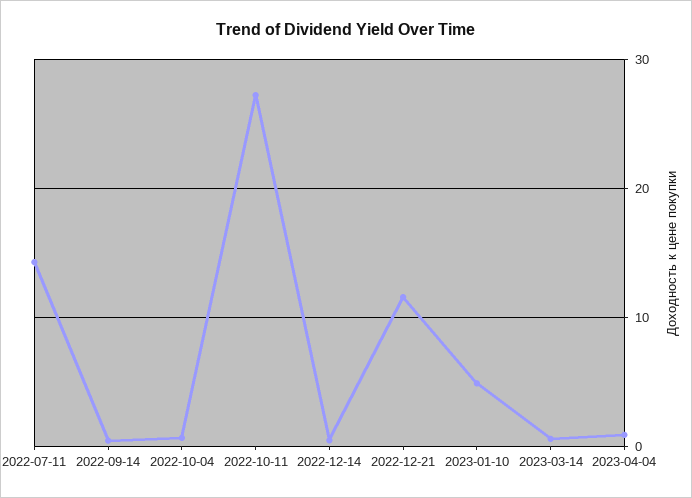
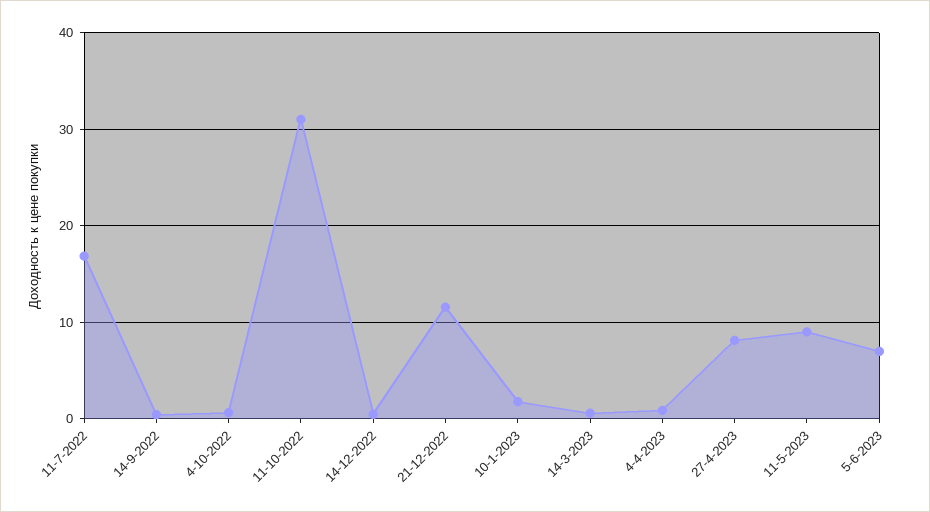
2022-07-11: 14 -> 17
2022-10-11: 27 -> 31
2023-01-10: 5 -> 2
27-4-2023: none -> 8
11-5-2023: none -> 9
5-6-2023: none -> 7

